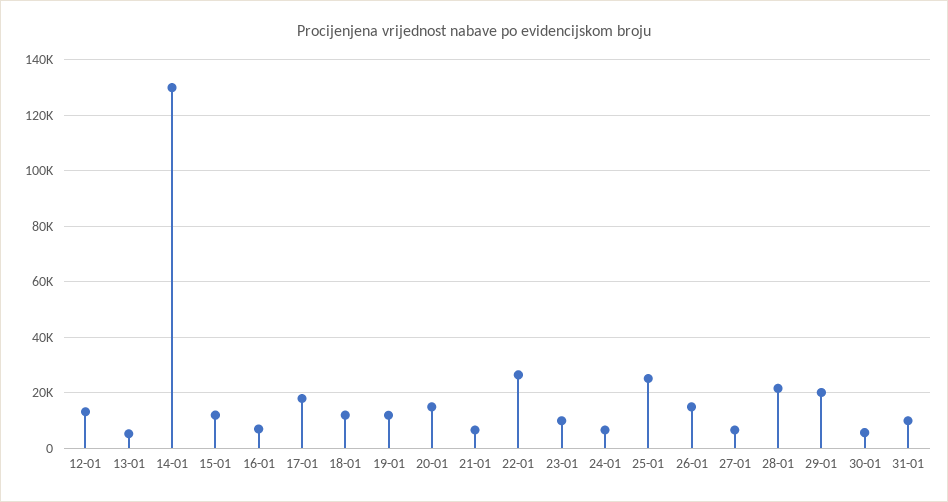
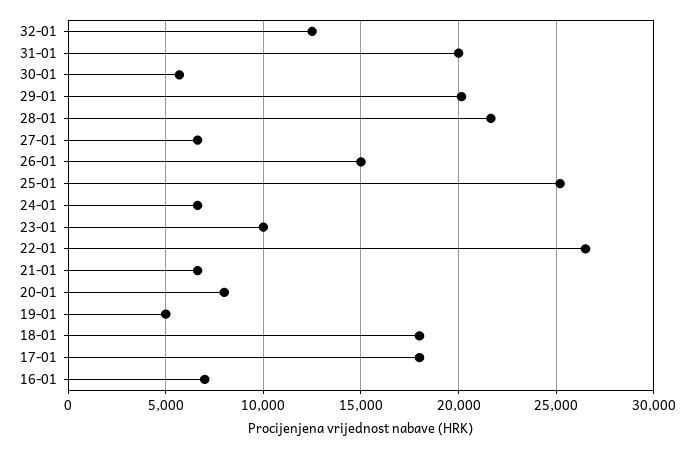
12-01: 12500 -> none
13-01: 5000 -> none
14-01: 130000 -> none
15-01: 12500 -> none
18-01: 12500 -> 18000
19-01: 12500 -> 5000
20-01: 15000 -> 8000
31-01: 10000 -> 20000
32-01: none -> 12500

